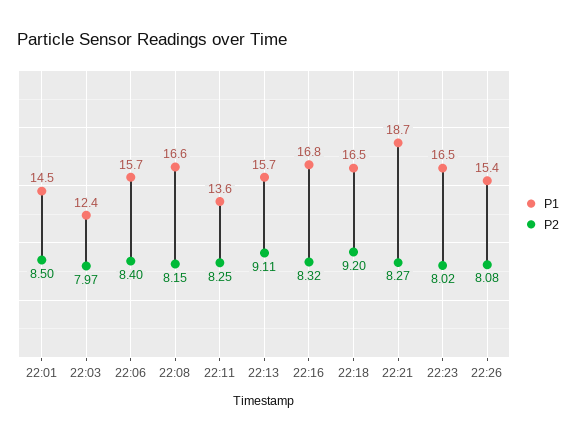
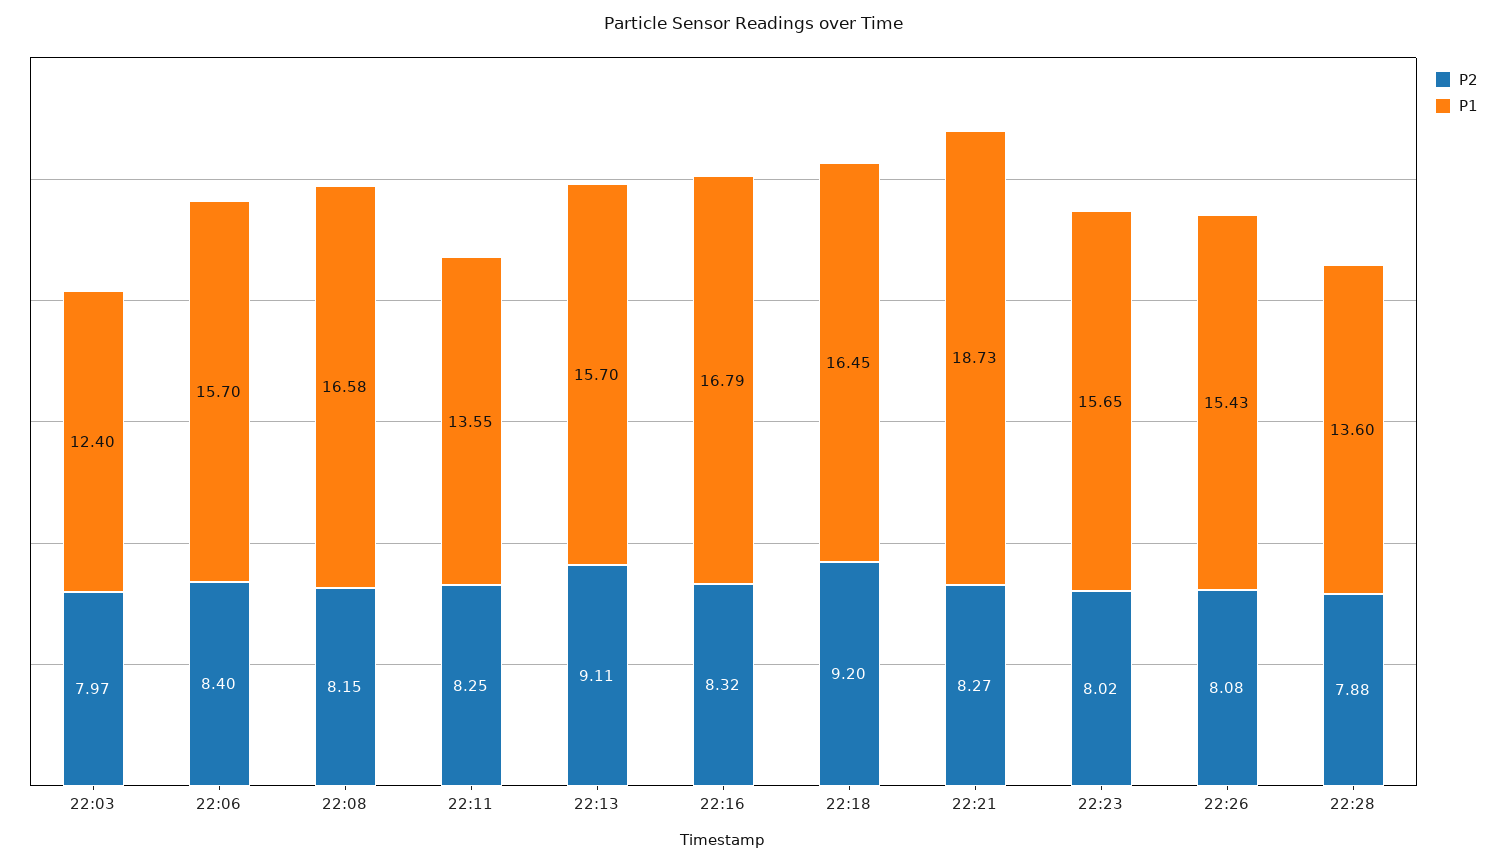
P1, 22:01: 14.5 -> none
P2, 22:01: 8.5 -> none
P1, 22:23: 16.5 -> 15.65
P2, 22:28: none -> 7.88
P1, 22:28: none -> 13.6

